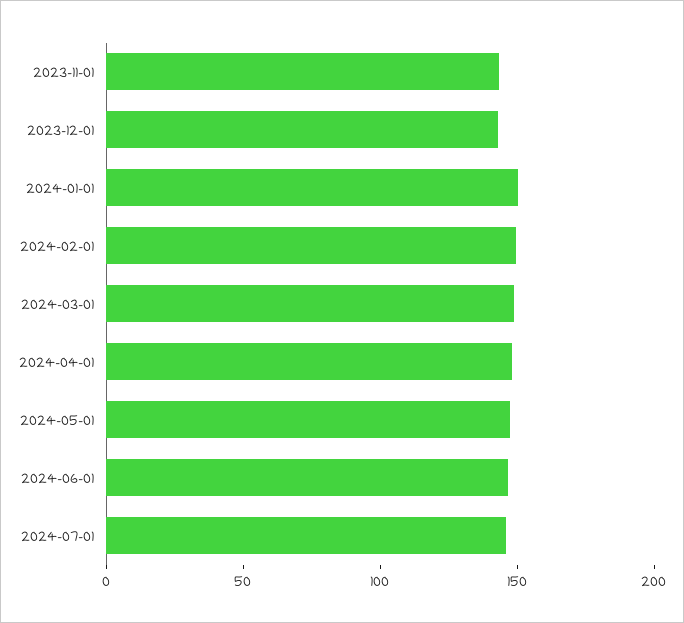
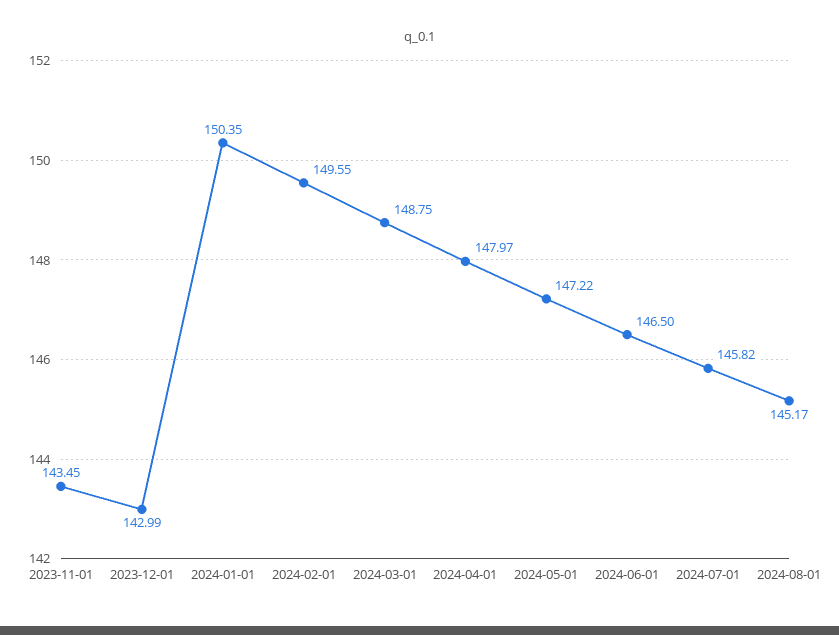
2024-08-01: none -> 145.17

